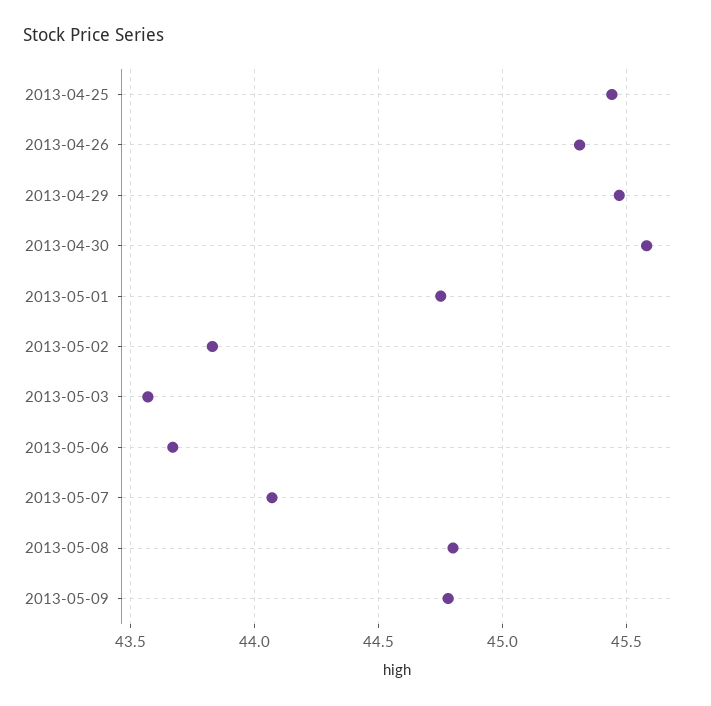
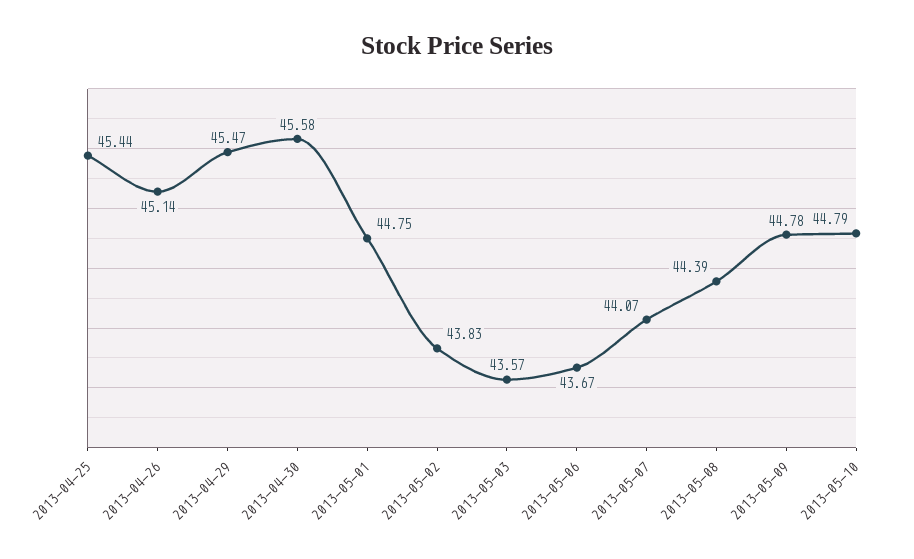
2013-04-26: 45.3 -> 45.14
2013-05-08: 44.8 -> 44.39
2013-05-10: none -> 44.79

